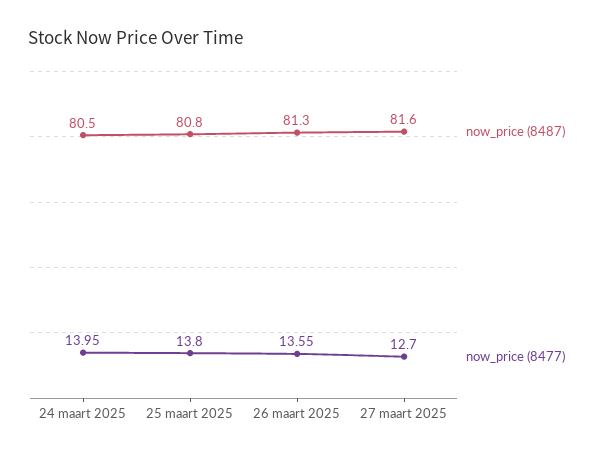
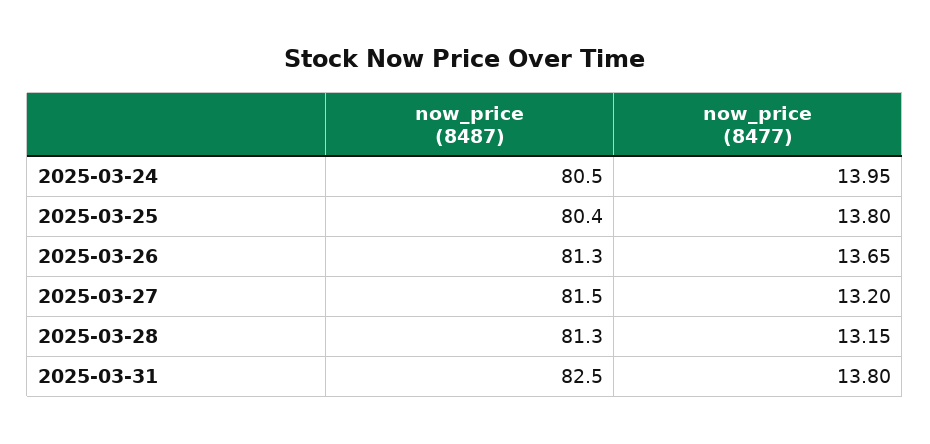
now_price (8487), 25 maart 2025: 80.8 -> 80.4
now_price (8477), 26 maart 2025: 13.55 -> 13.65
now_price (8487), 27 maart 2025: 81.6 -> 81.5
now_price (8477), 27 maart 2025: 12.7 -> 13.2
now_price (8487), 2025-03-28: none -> 81.3
now_price (8477), 2025-03-28: none -> 13.15
now_price (8487), 2025-03-31: none -> 82.5
now_price (8477), 2025-03-31: none -> 13.8

